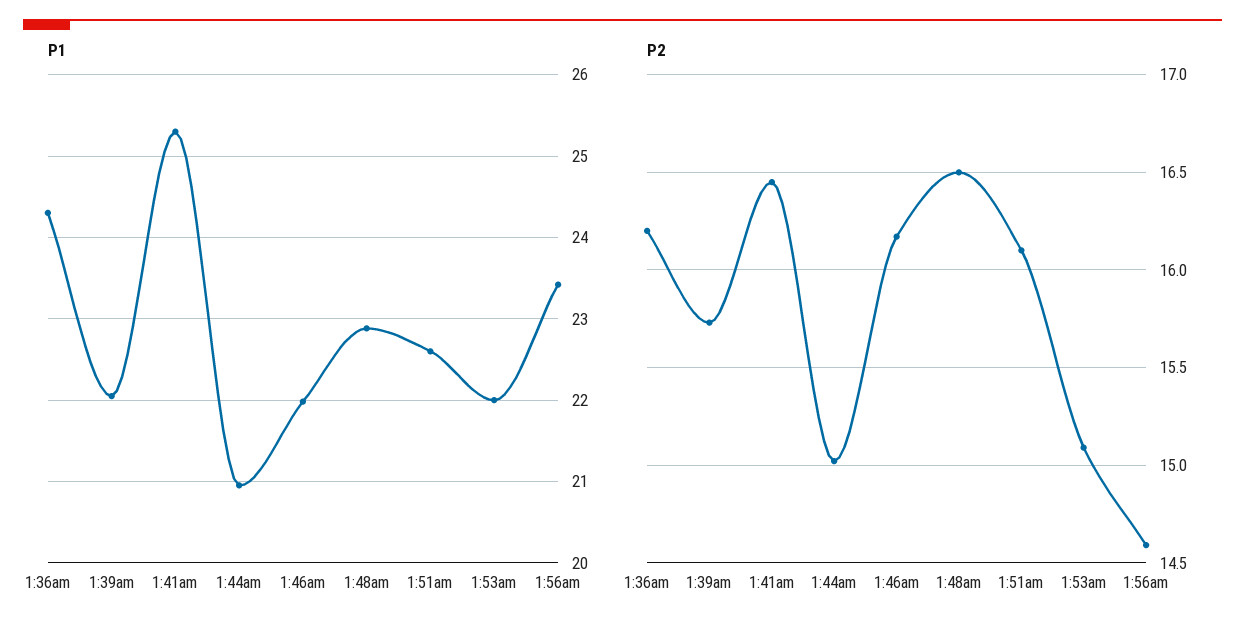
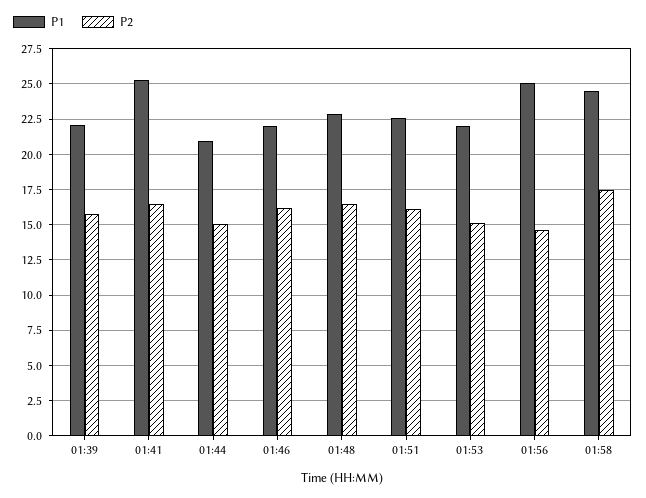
P1, 1:36am: 24.3 -> none
P1, 1:56am: 23.4 -> 25
P2, 1:36am: 16.2 -> none
P1, 01:58: none -> 24.5
P2, 01:58: none -> 17.5

